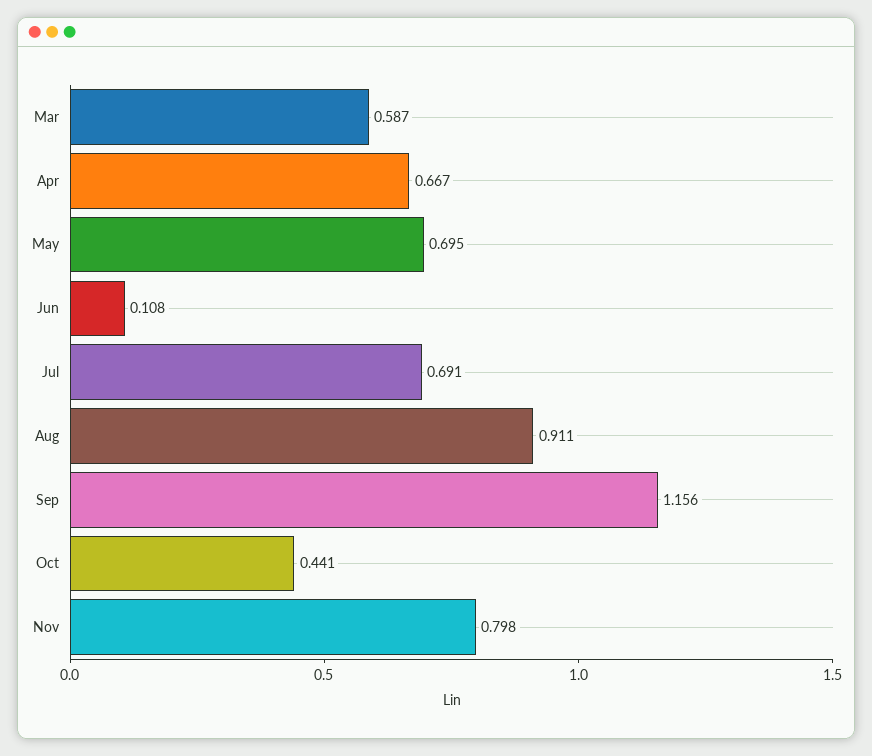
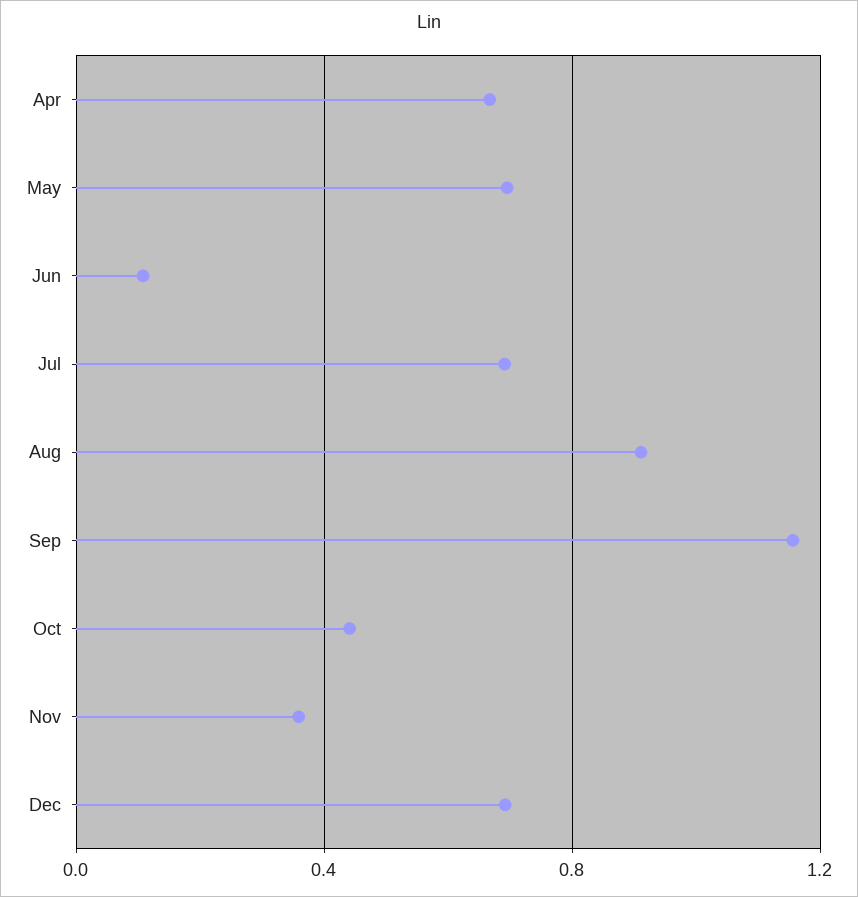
Mar: 0.587 -> none
Nov: 0.798 -> 0.35
Dec: none -> 0.7

